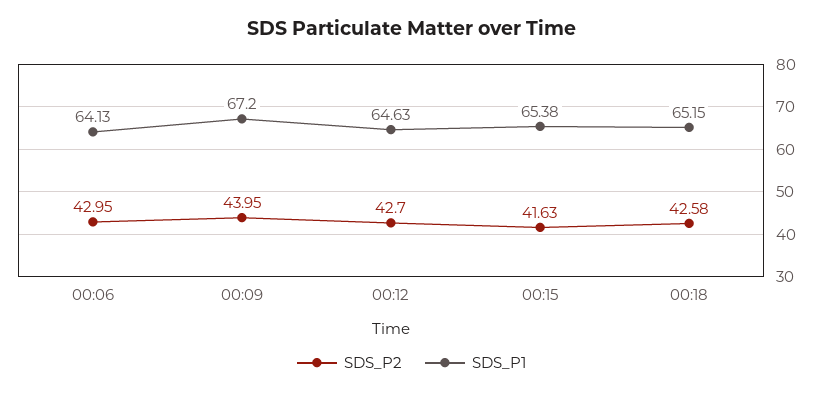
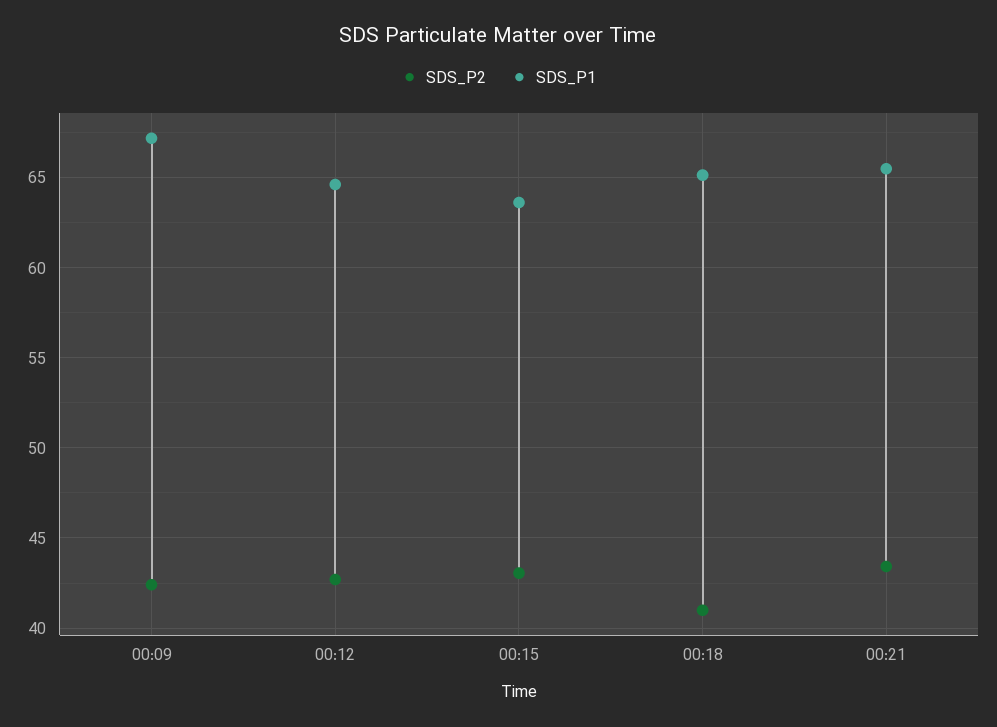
SDS_P2, 00:06: 42.95 -> none
SDS_P1, 00:06: 64.13 -> none
SDS_P2, 00:09: 43.95 -> 42.5
SDS_P2, 00:15: 41.63 -> 43
SDS_P1, 00:15: 65.38 -> 63.5
SDS_P2, 00:18: 42.58 -> 41
SDS_P2, 00:21: none -> 43.5
SDS_P1, 00:21: none -> 65.5

